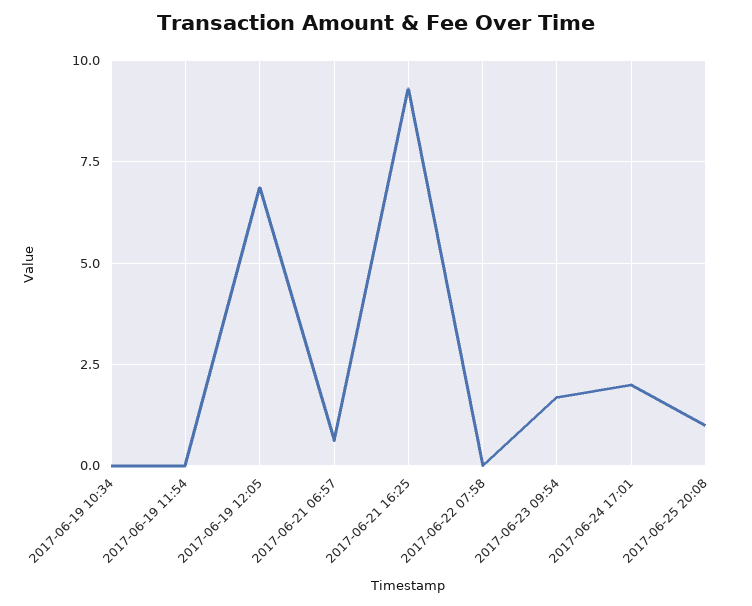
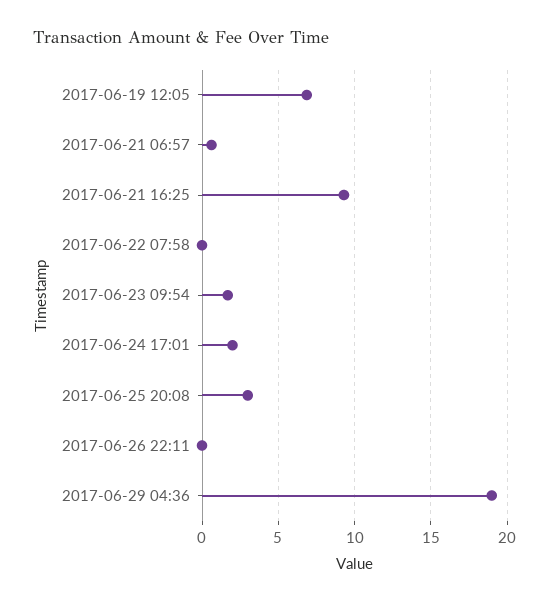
2017-06-19 10:34: 0 -> none
2017-06-19 11:54: 0 -> none
2017-06-25 20:08: 1 -> 3
2017-06-26 22:11: none -> 0
2017-06-29 04:36: none -> 19

